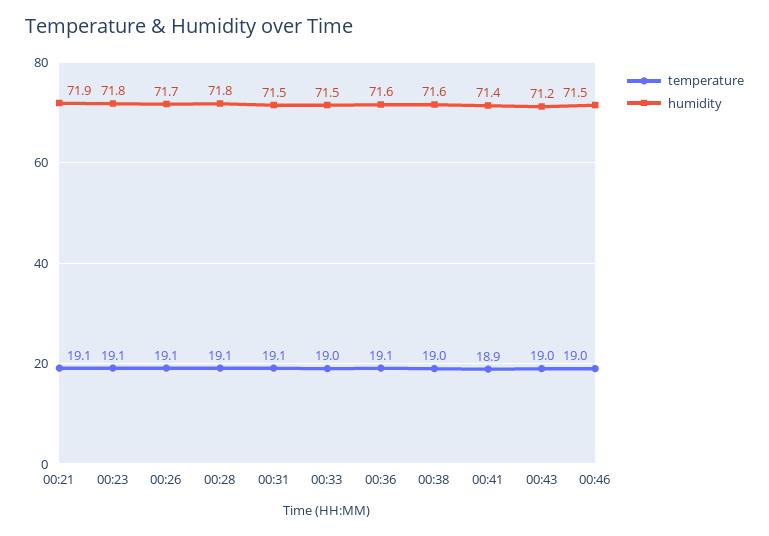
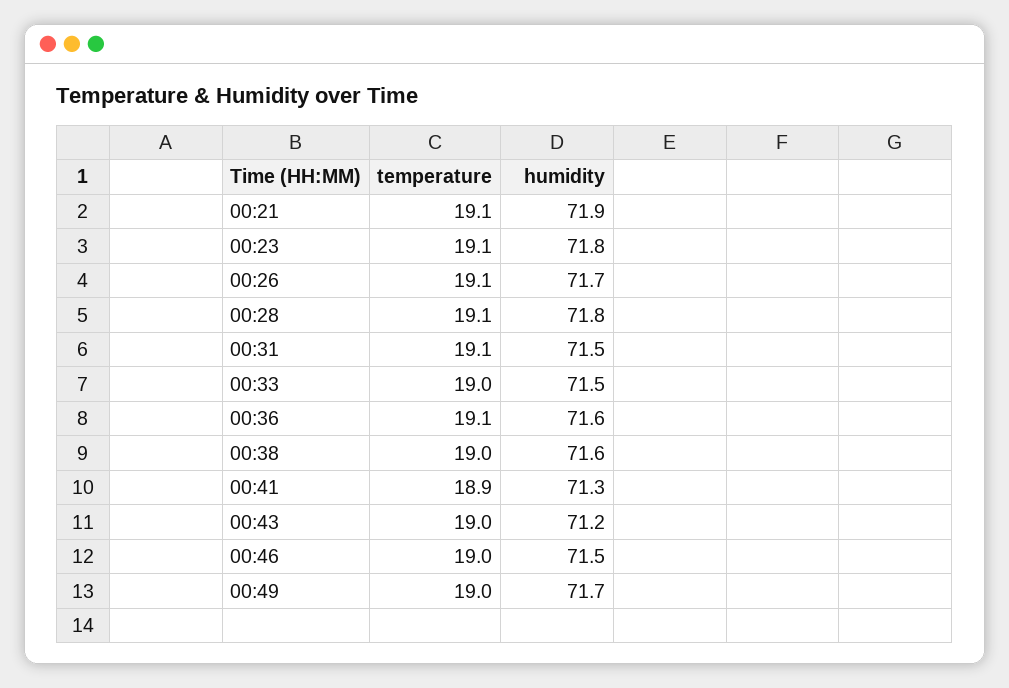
humidity, 00:41: 71.4 -> 71.3
temperature, 00:49: none -> 19
humidity, 00:49: none -> 71.7

